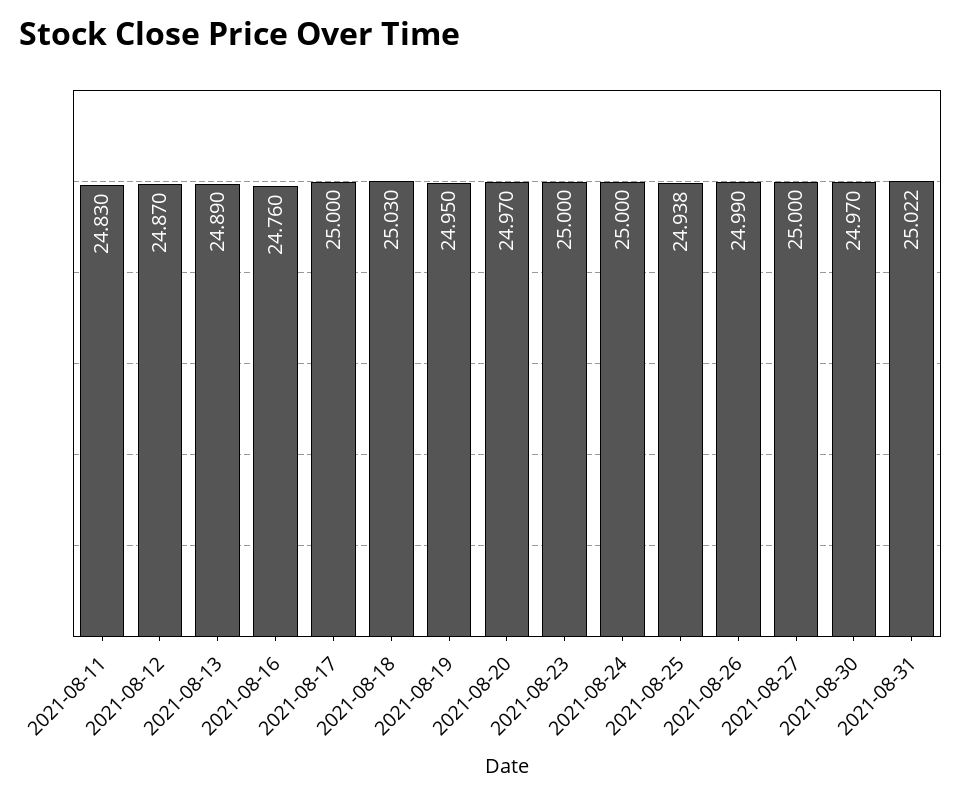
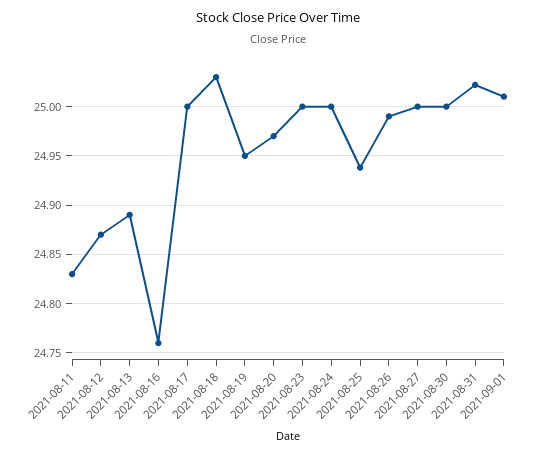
2021-08-30: 24.97 -> 25
2021-09-01: none -> 25.01

